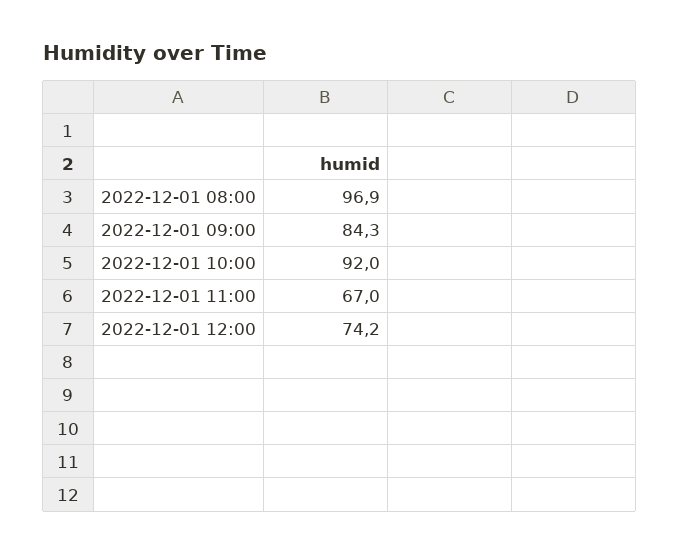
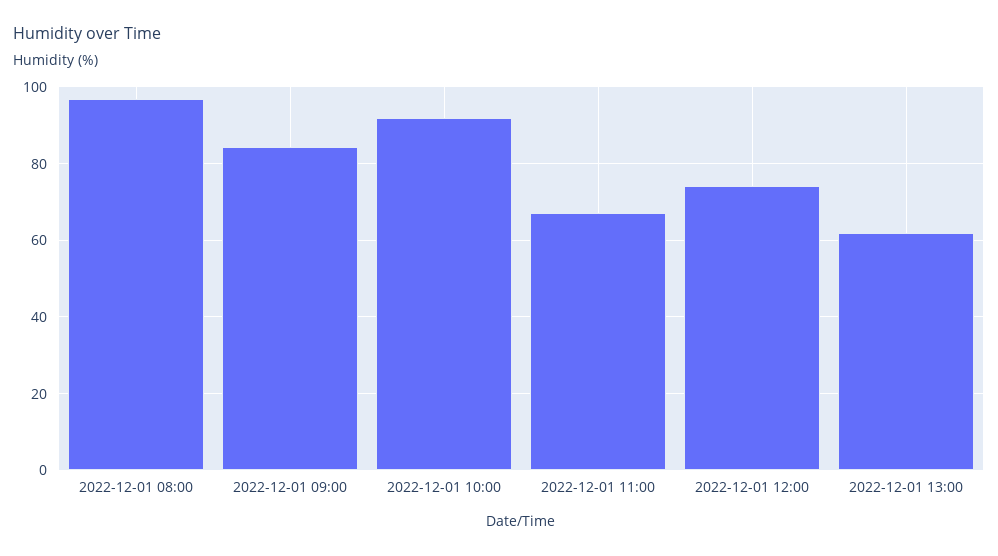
2022-12-01 13:00: none -> 62

